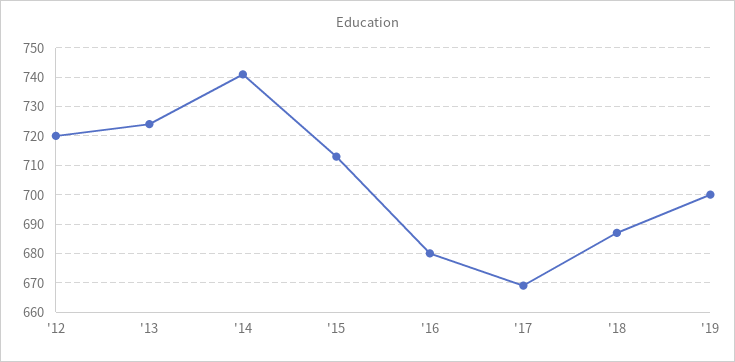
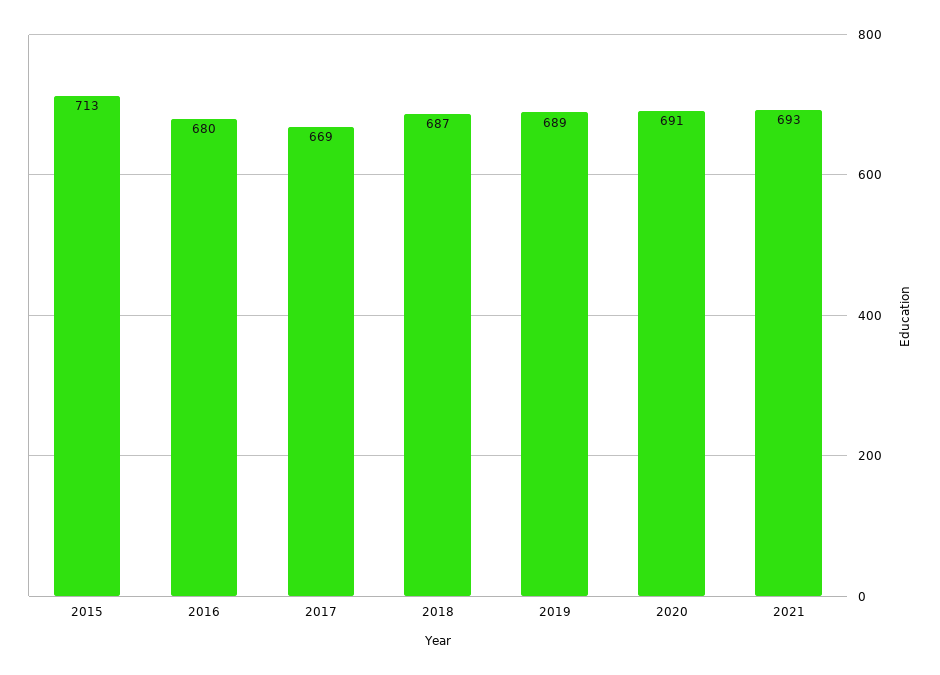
'12: 720 -> none
'13: 725 -> none
'14: 740 -> none
'19: 700 -> 689
2020: none -> 691
2021: none -> 693

